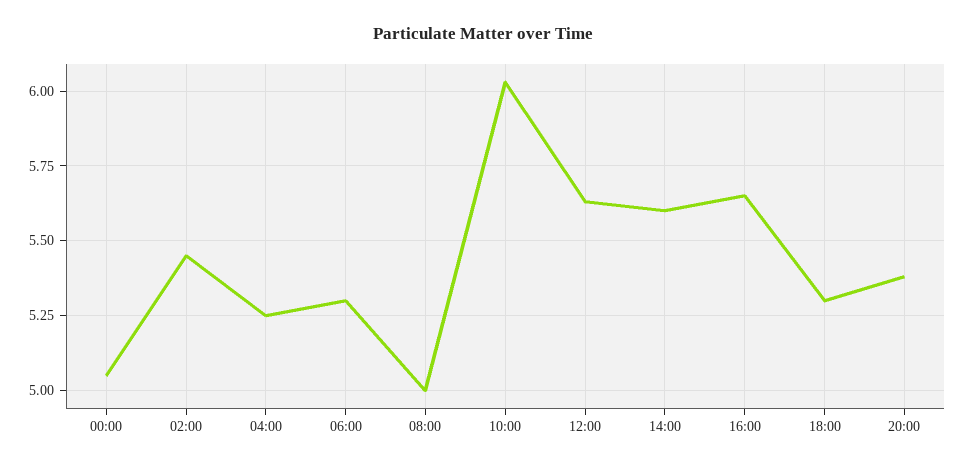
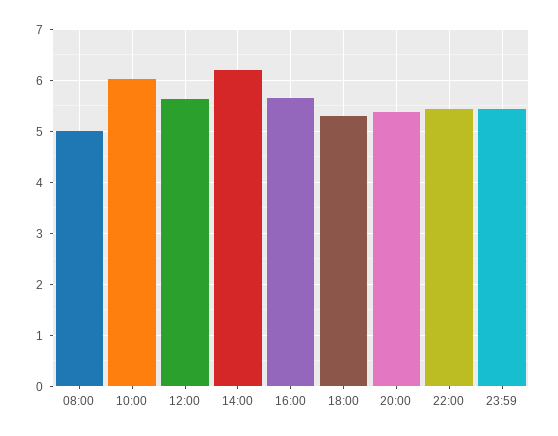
00:00: 5.05 -> none
02:00: 5.45 -> none
04:00: 5.25 -> none
06:00: 5.3 -> none
14:00: 5.6 -> 6.2
22:00: none -> 5.4
23:59: none -> 5.4

